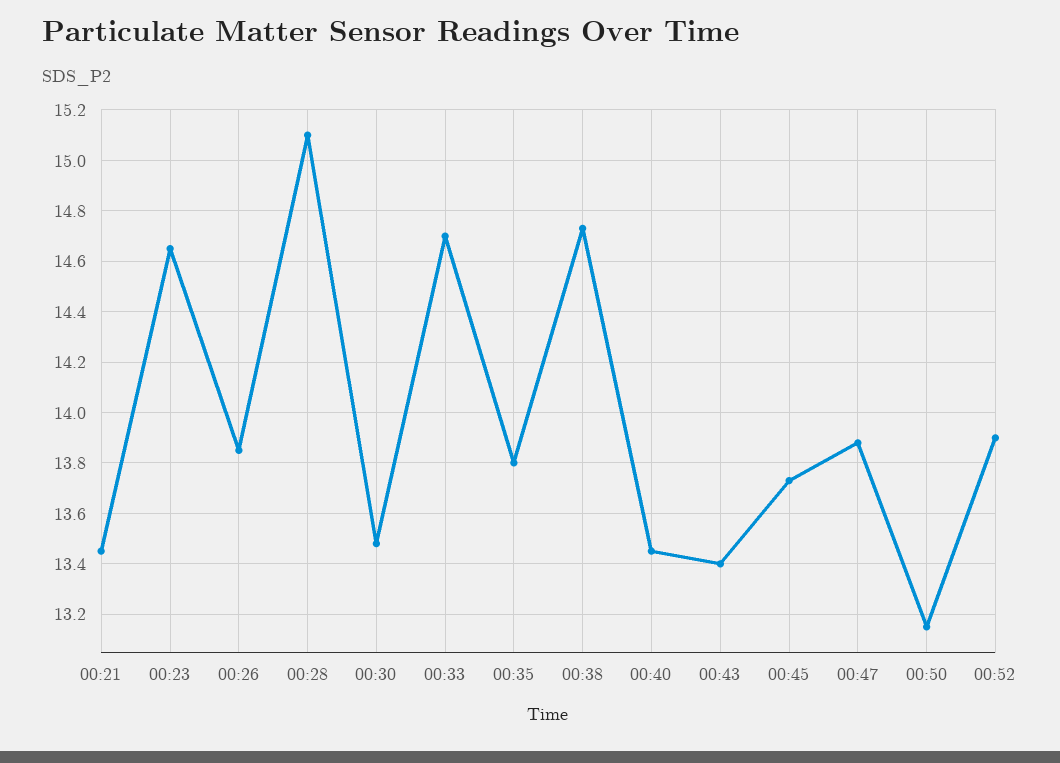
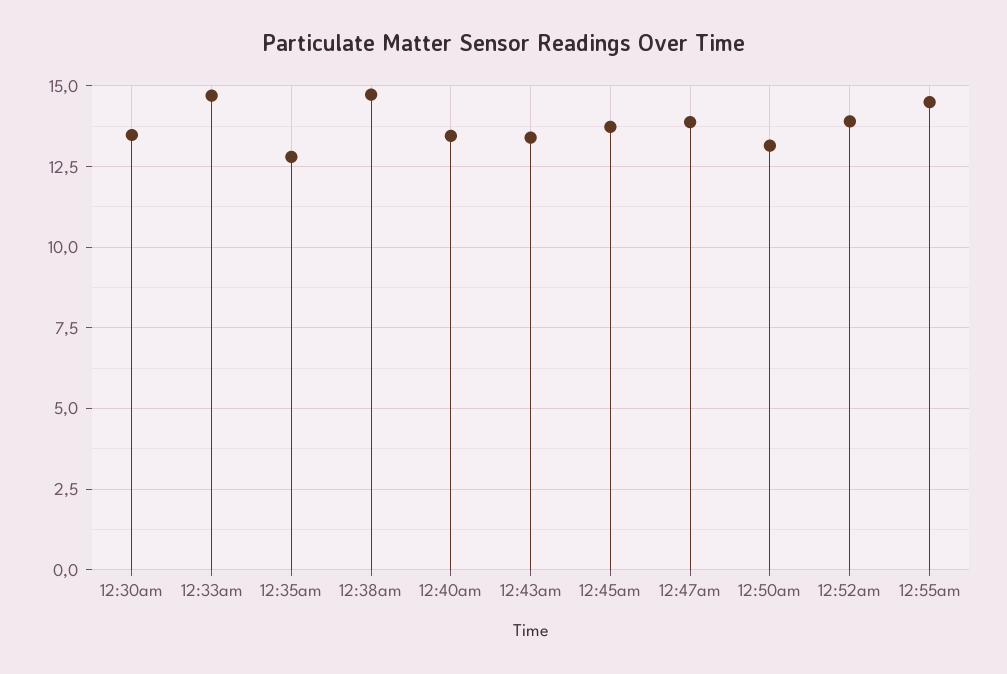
00:21: 13.45 -> none
00:23: 14.65 -> none
00:26: 13.85 -> none
00:28: 15.1 -> none
00:35: 13.8 -> 12.75
12:55am: none -> 14.5

